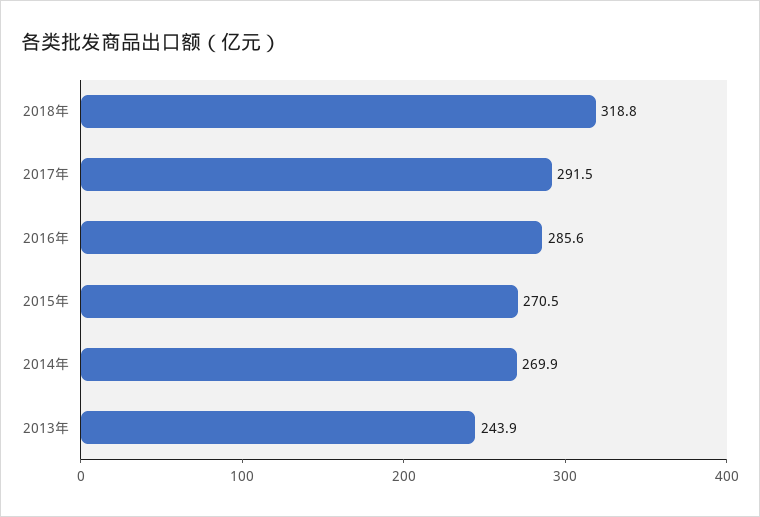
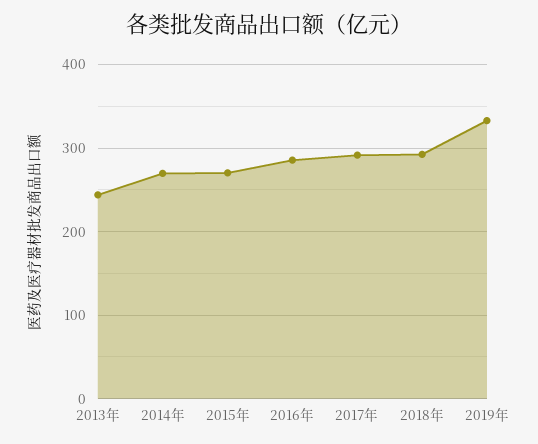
2018年: 318.8 -> 290
2019年: none -> 330

